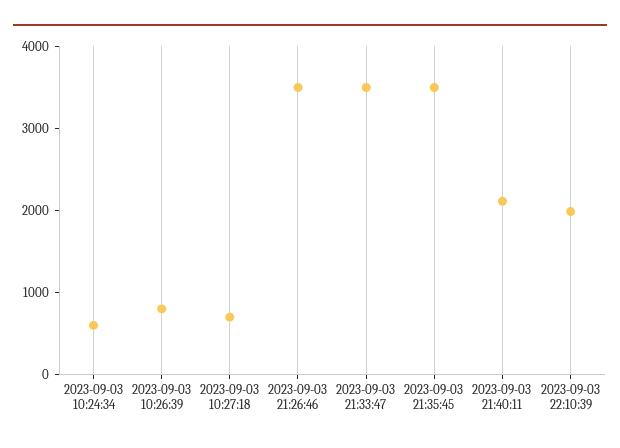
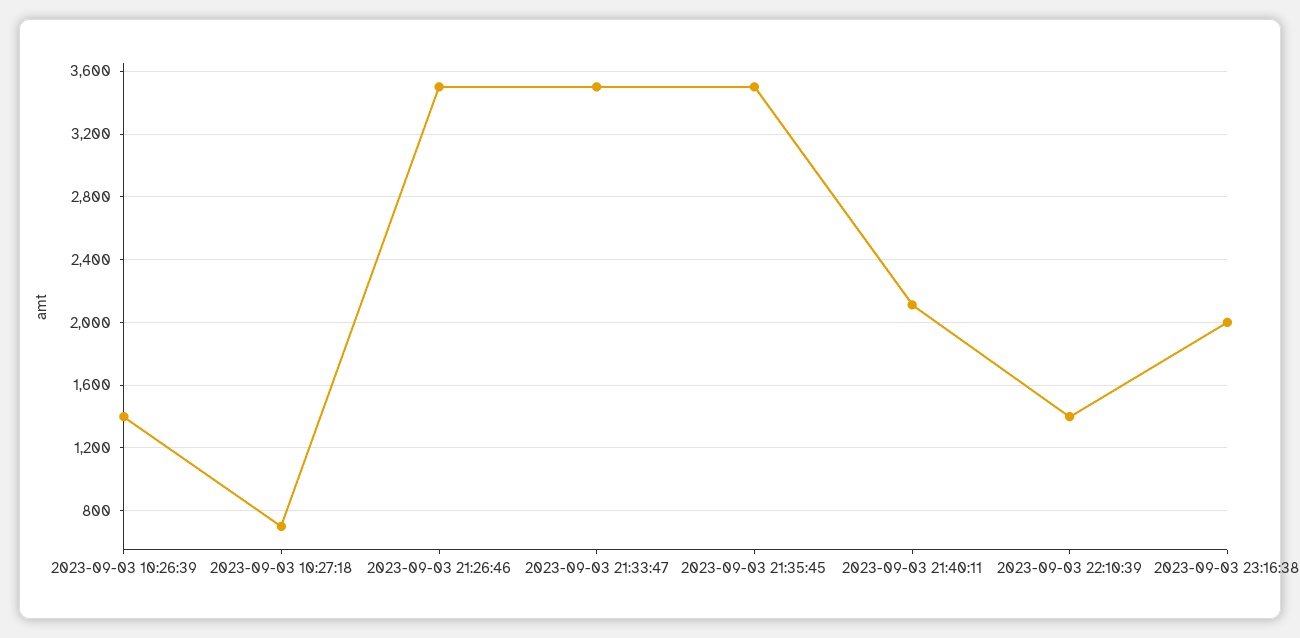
2023-09-03 10:24:34: 600 -> none
2023-09-03 10:26:39: 800 -> 1400
2023-09-03 22:10:39: 2000 -> 1400
2023-09-03 23:16:38: none -> 2000

